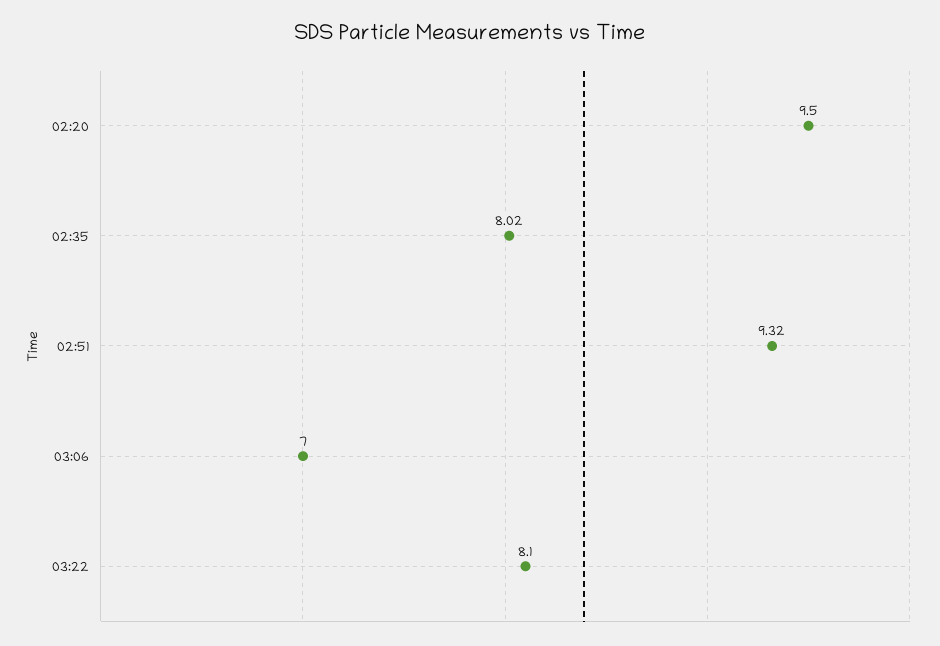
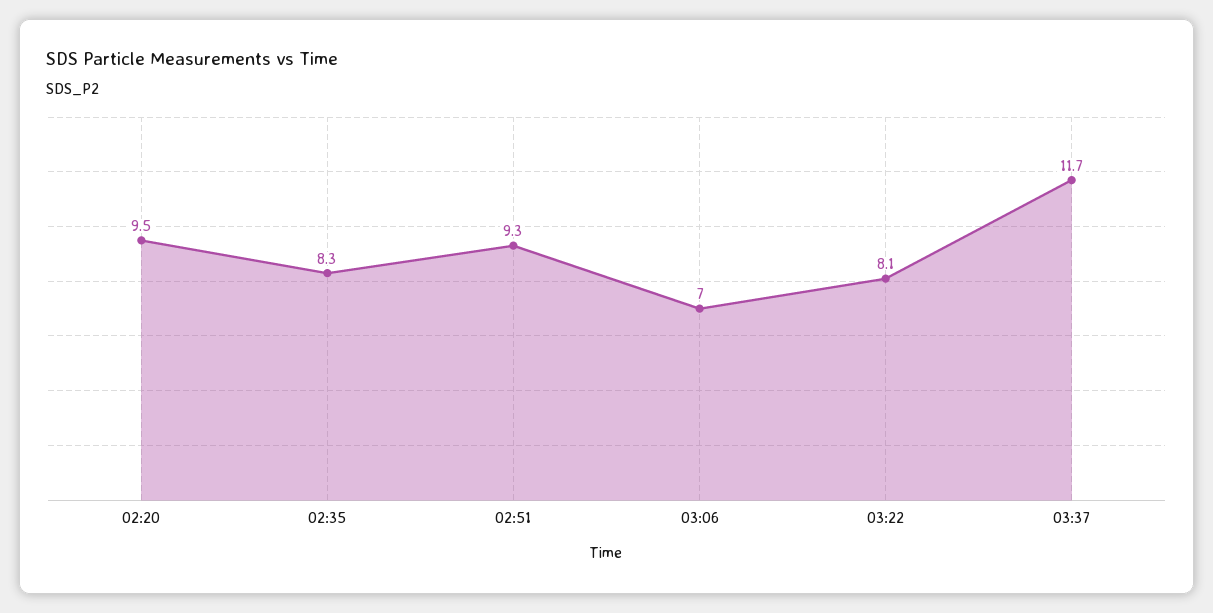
02:35: 8.02 -> 8.3
03:37: none -> 11.7

